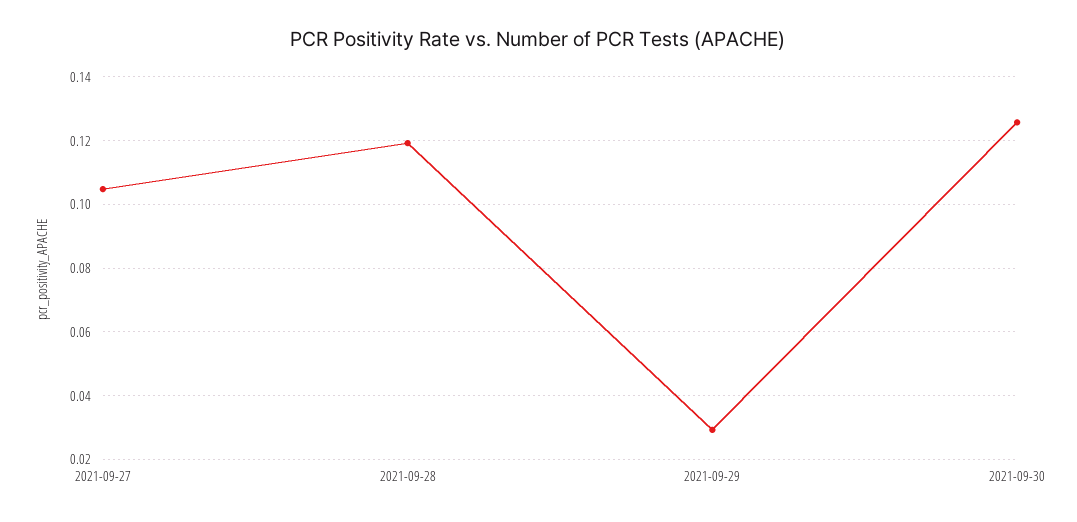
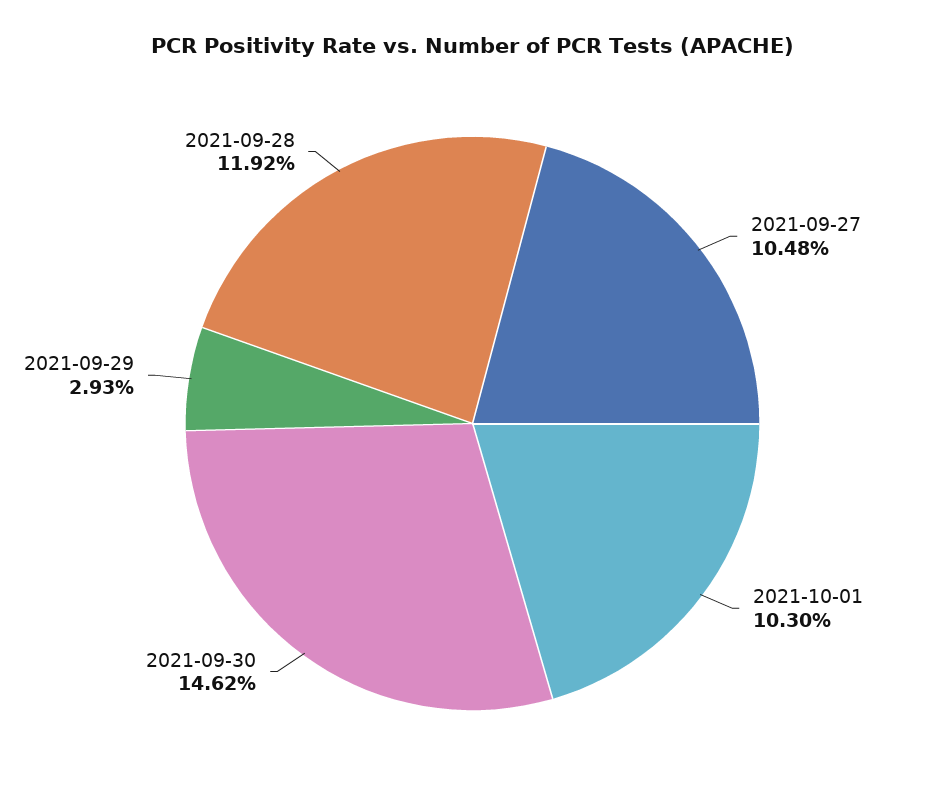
2021-09-30: 0.126 -> 0.1462
2021-10-01: none -> 0.103

